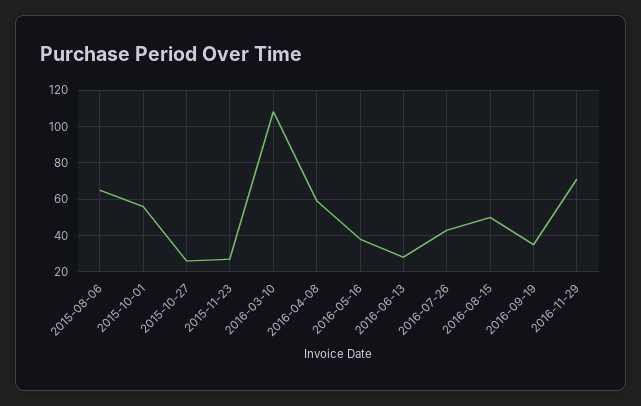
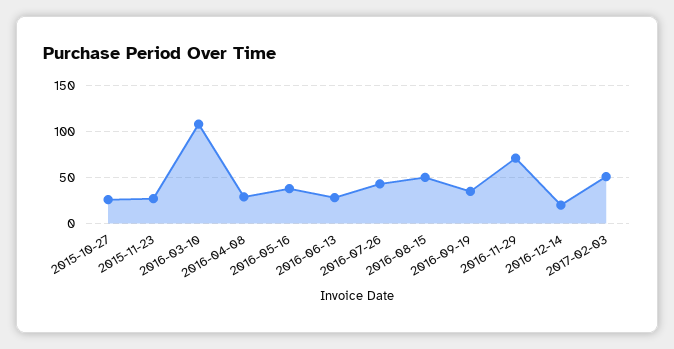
2015-08-06: 65 -> none
2015-10-01: 55 -> none
2016-04-08: 60 -> 30
2016-12-14: none -> 20
2017-02-03: none -> 50

